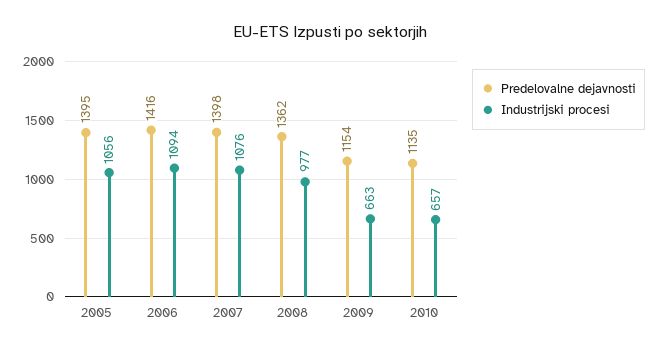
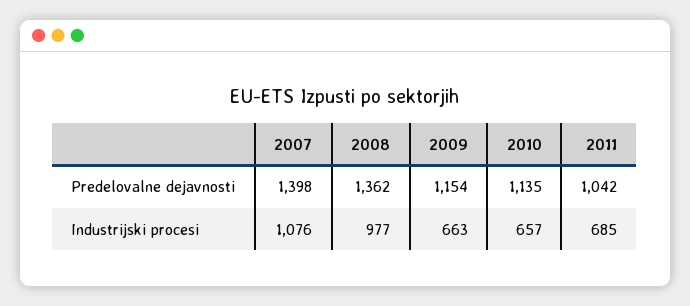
Predelovalne dejavnosti, 2005: 1395 -> none
Industrijski procesi, 2005: 1056 -> none
Predelovalne dejavnosti, 2006: 1416 -> none
Industrijski procesi, 2006: 1094 -> none
Predelovalne dejavnosti, 2011: none -> 1042
Industrijski procesi, 2011: none -> 685

